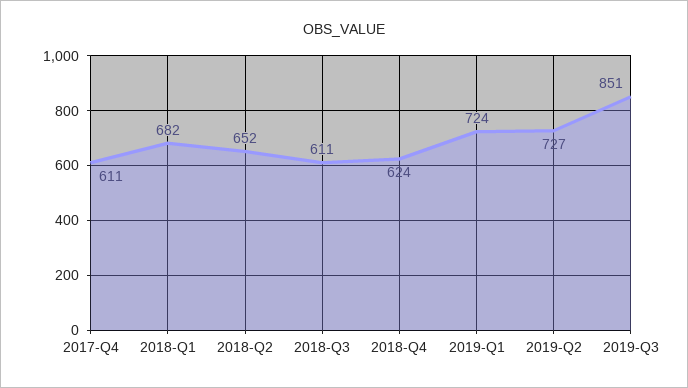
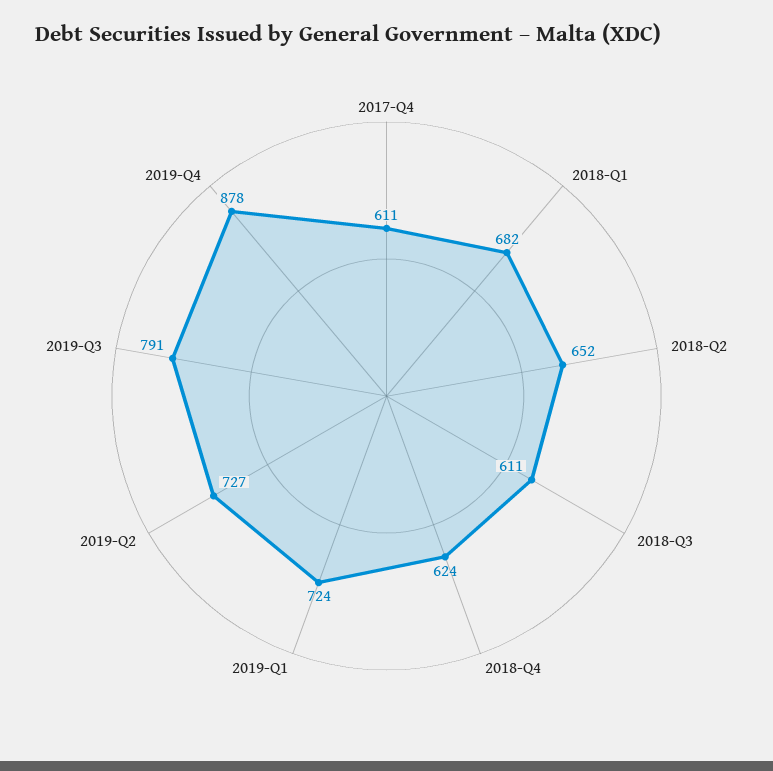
2019-Q3: 851 -> 791
2019-Q4: none -> 878

